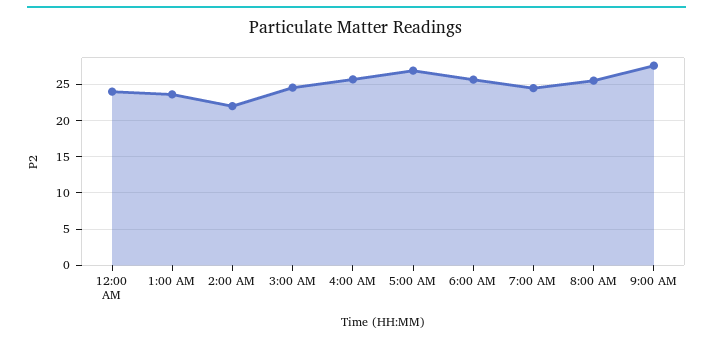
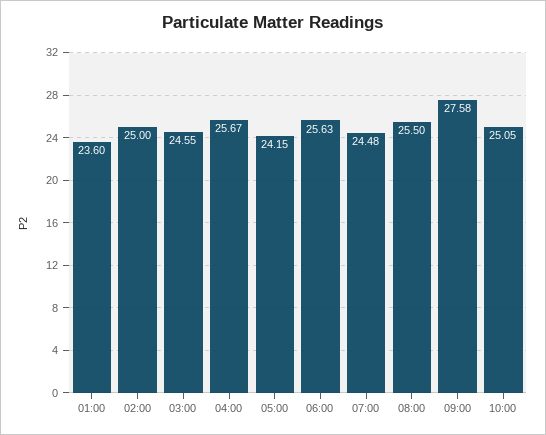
12:00 AM: 24 -> none
2:00 AM: 22 -> 25
5:00 AM: 27 -> 24.15
10:00: none -> 25.05

